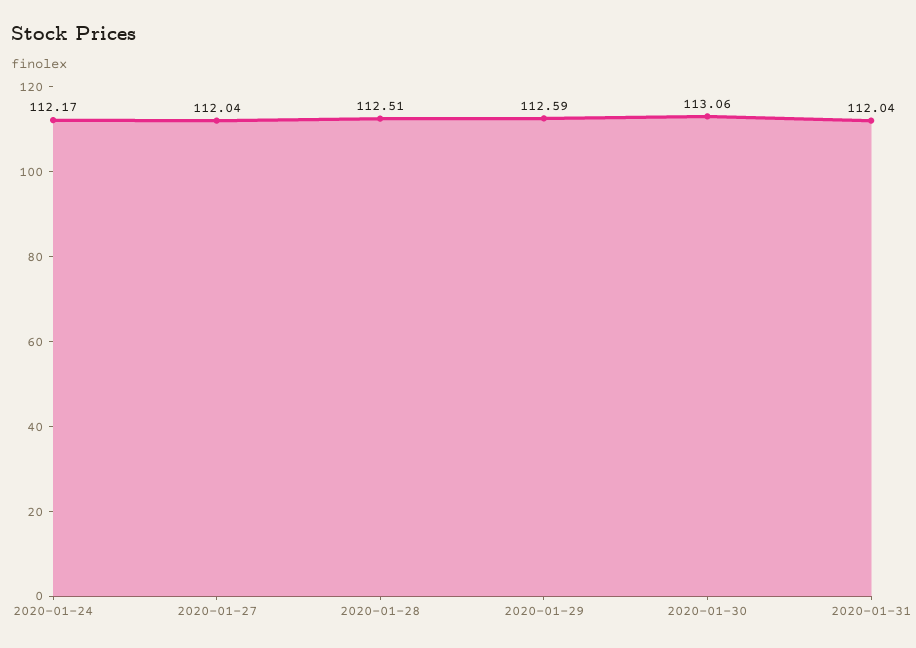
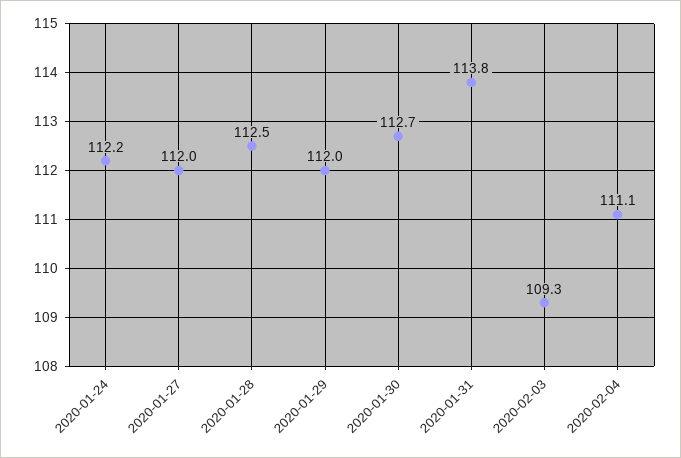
2020-01-29: 112.59 -> 112
2020-01-30: 113.06 -> 112.7
2020-01-31: 112.04 -> 113.8
2020-02-03: none -> 109.3
2020-02-04: none -> 111.1

